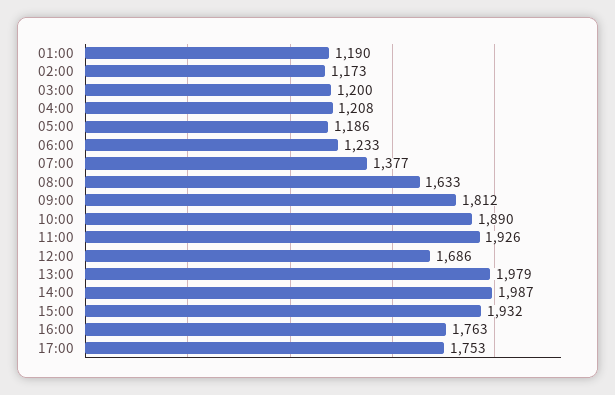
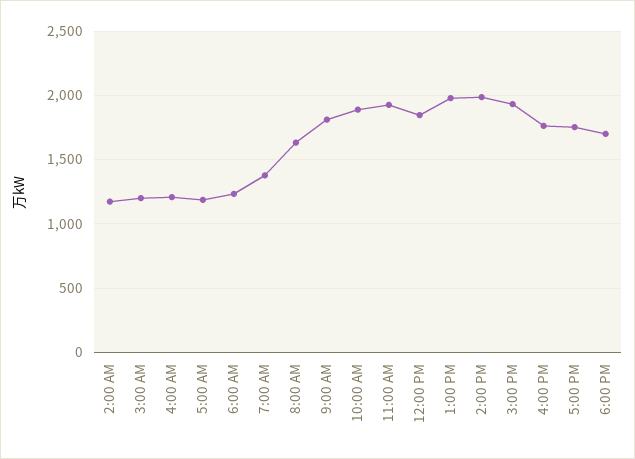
01:00: 1190 -> none
12:00: 1686 -> 1850
6:00 PM: none -> 1700

